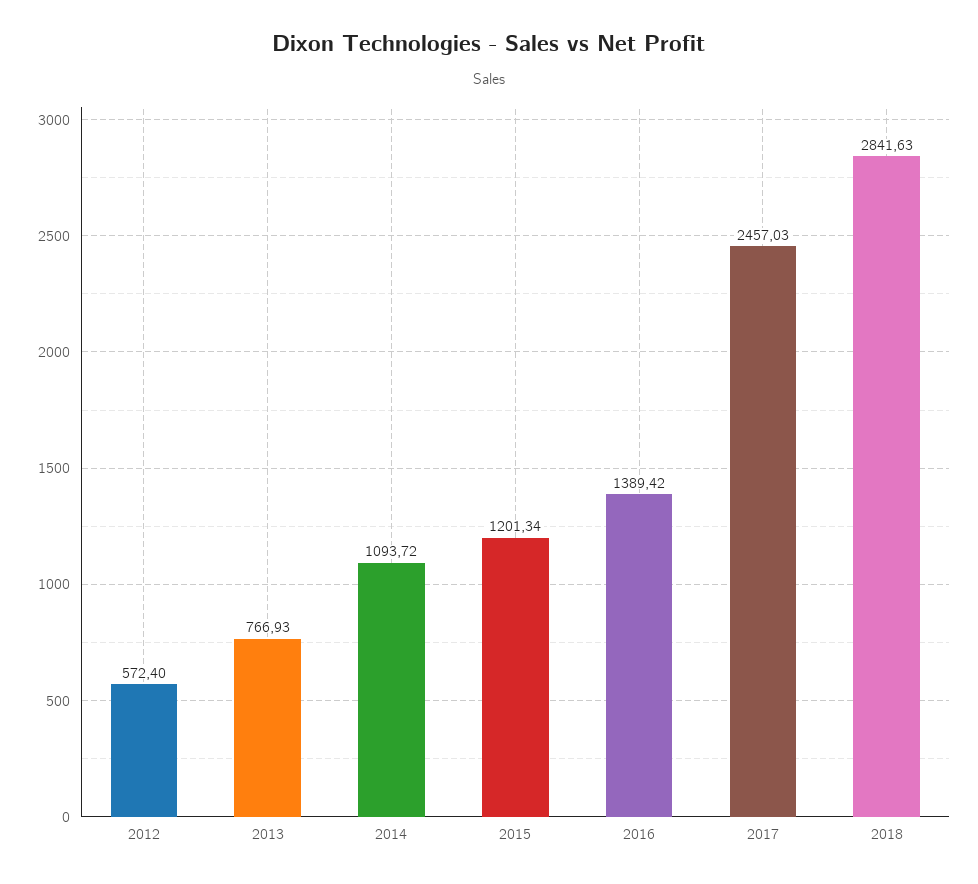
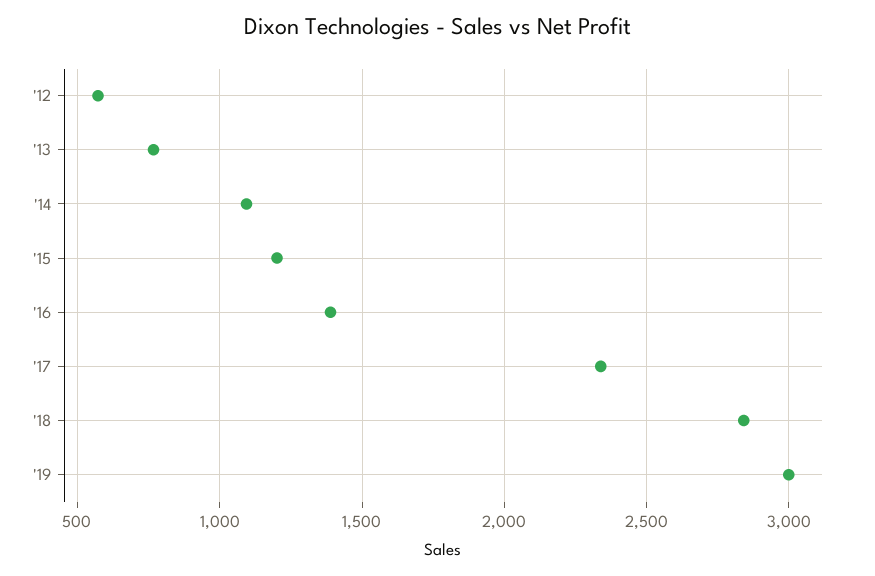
2017: 2457.03 -> 2350
'19: none -> 3000

